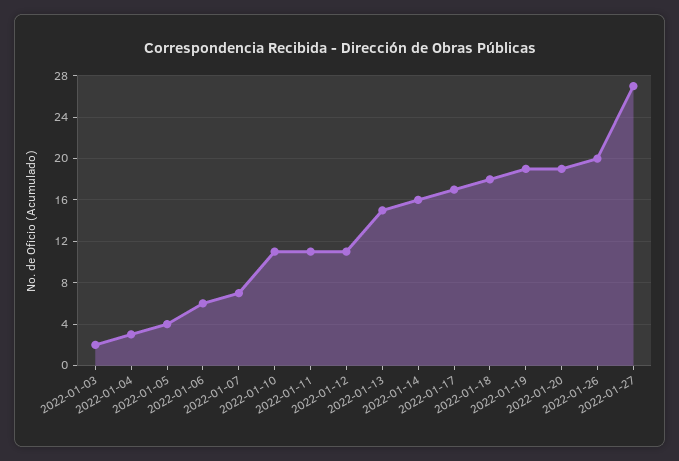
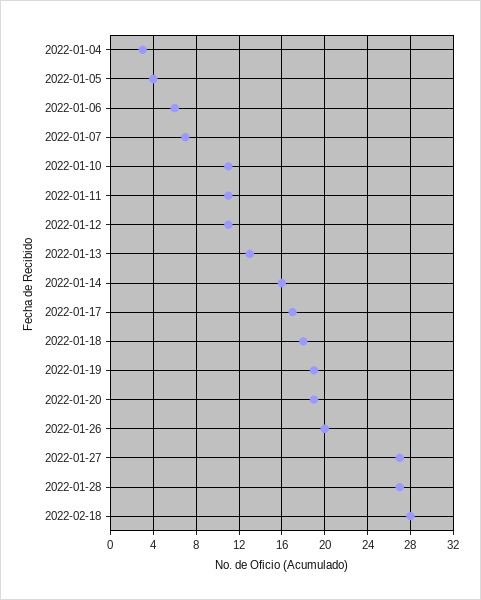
2022-01-03: 2 -> none
2022-01-13: 15 -> 13
2022-01-28: none -> 27
2022-02-18: none -> 28

